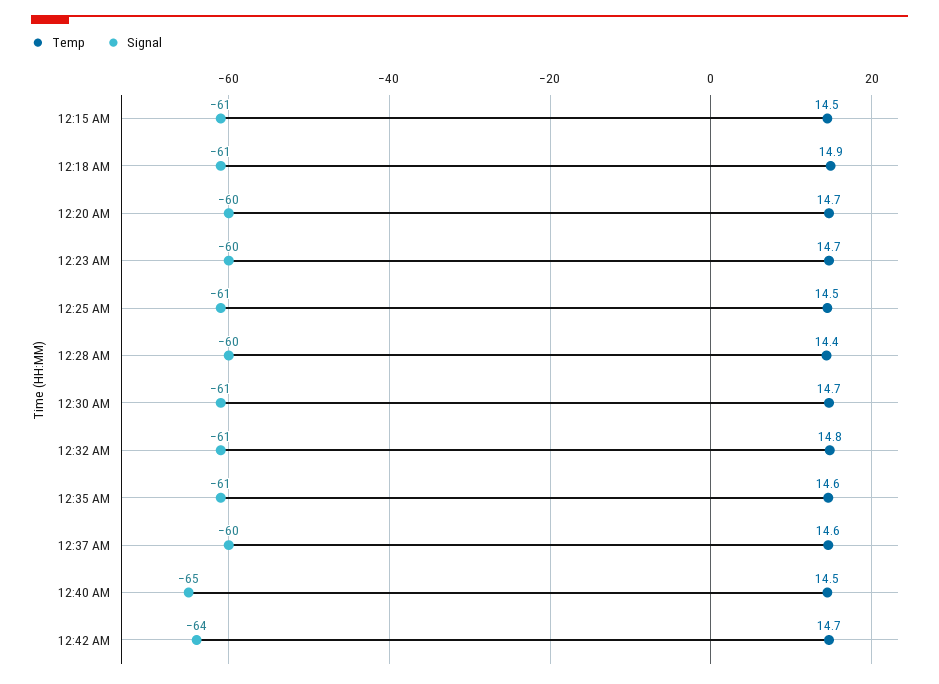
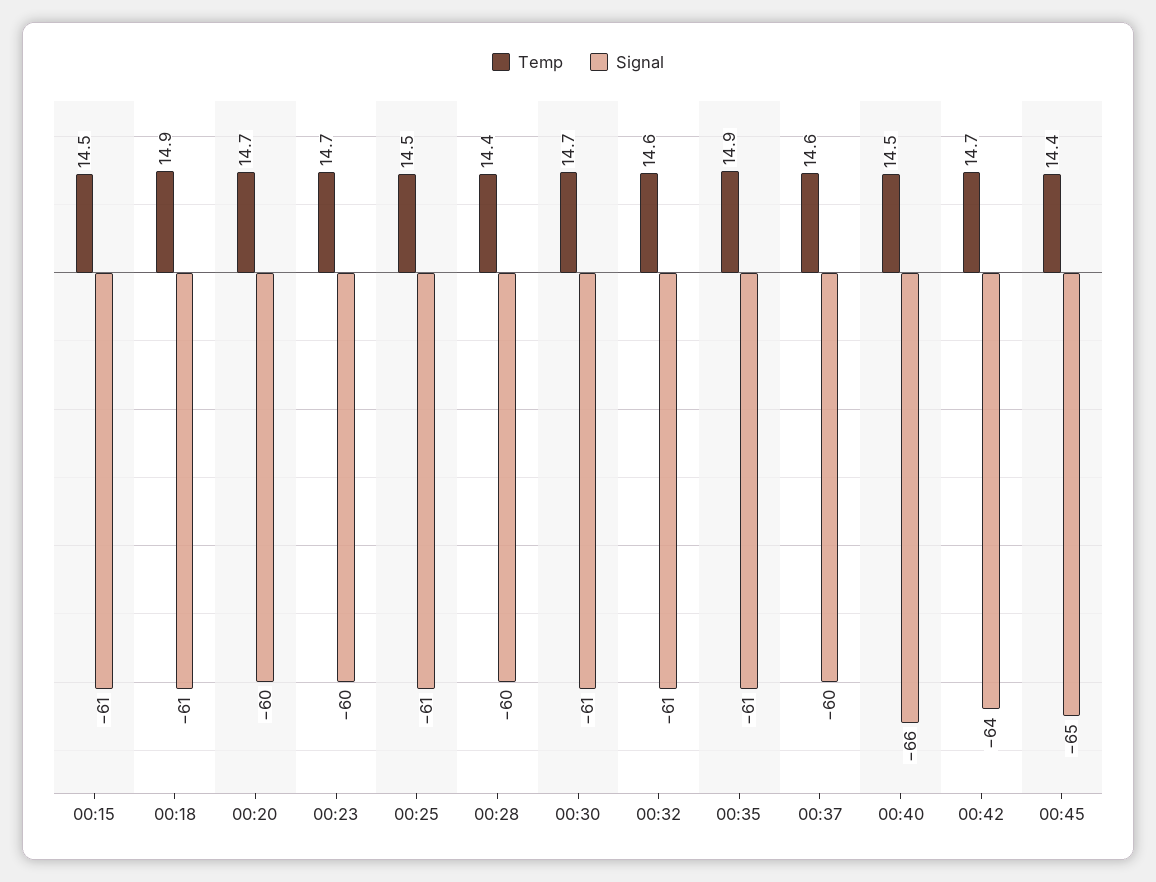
Temp, 12:32 AM: 14.8 -> 14.6
Temp, 12:35 AM: 14.6 -> 14.9
Signal, 12:40 AM: -65 -> -66
Temp, 00:45: none -> 14.4
Signal, 00:45: none -> -65

